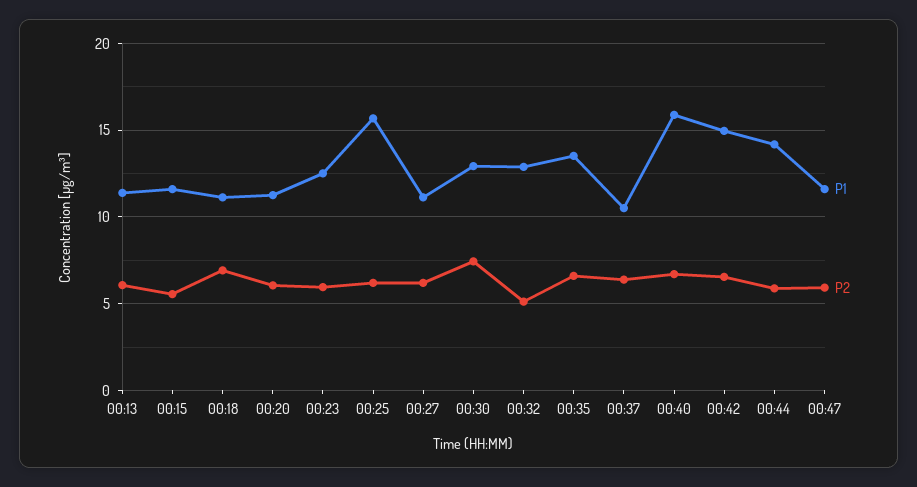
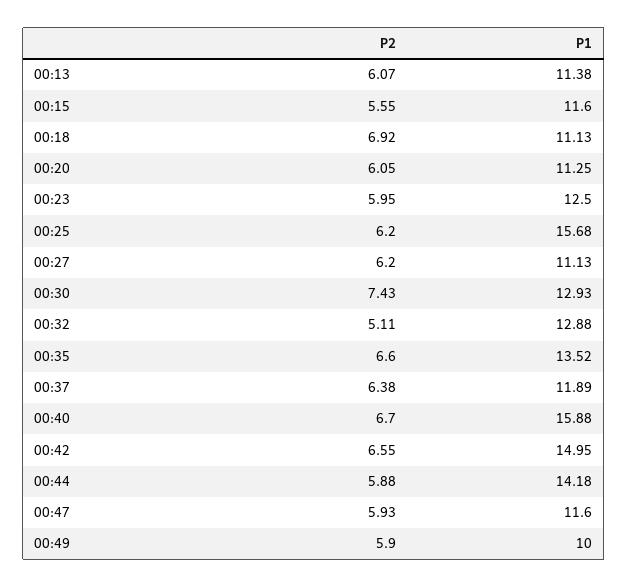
P1, 00:37: 10.5 -> 11.89
P2, 00:49: none -> 5.9
P1, 00:49: none -> 10

